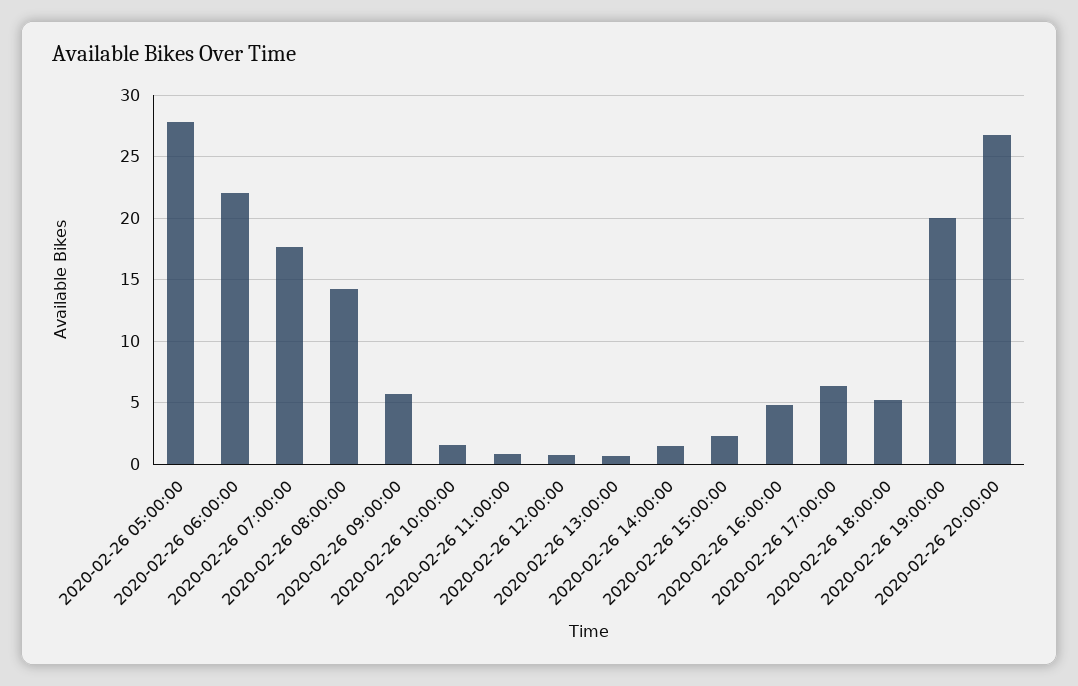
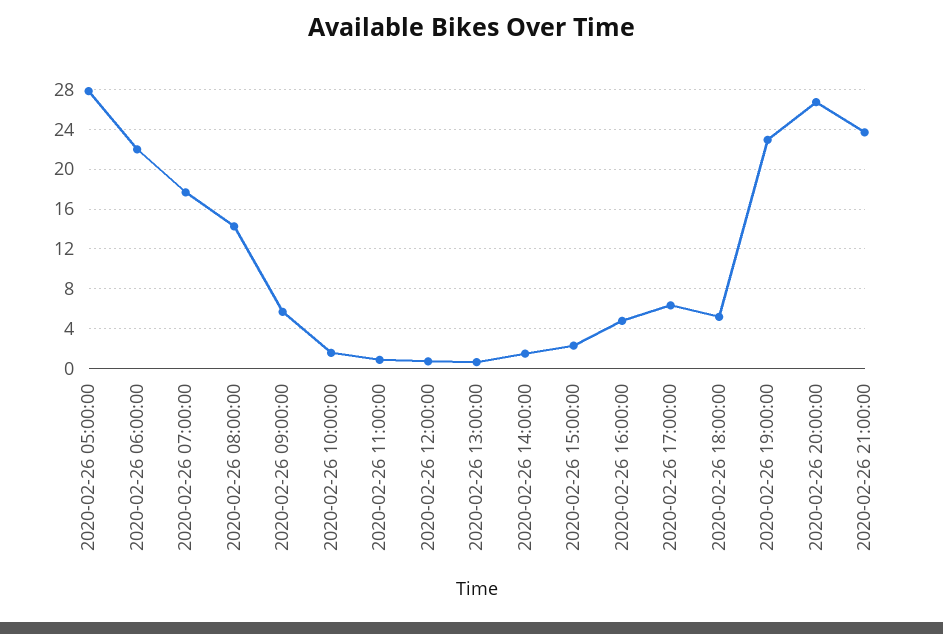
2020-02-26 19:00:00: 20 -> 23
2020-02-26 21:00:00: none -> 24

